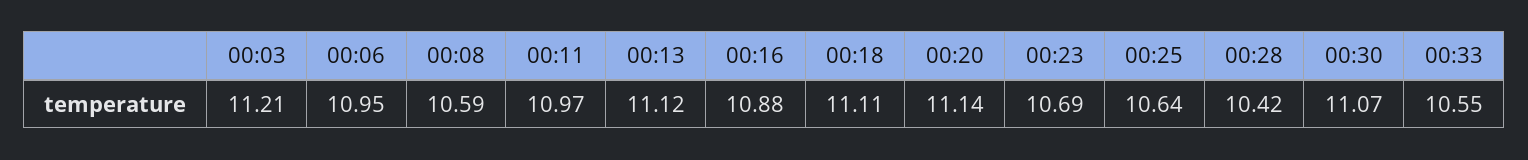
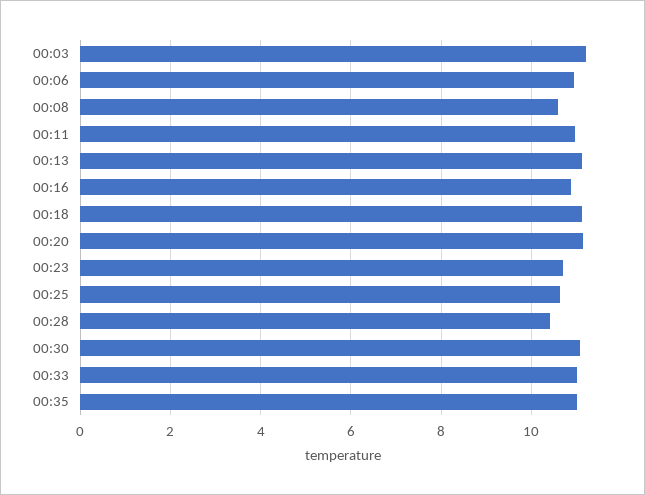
00:33: 10.55 -> 11
00:35: none -> 11

